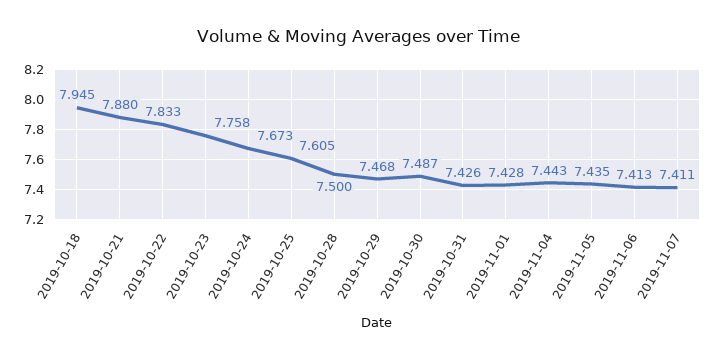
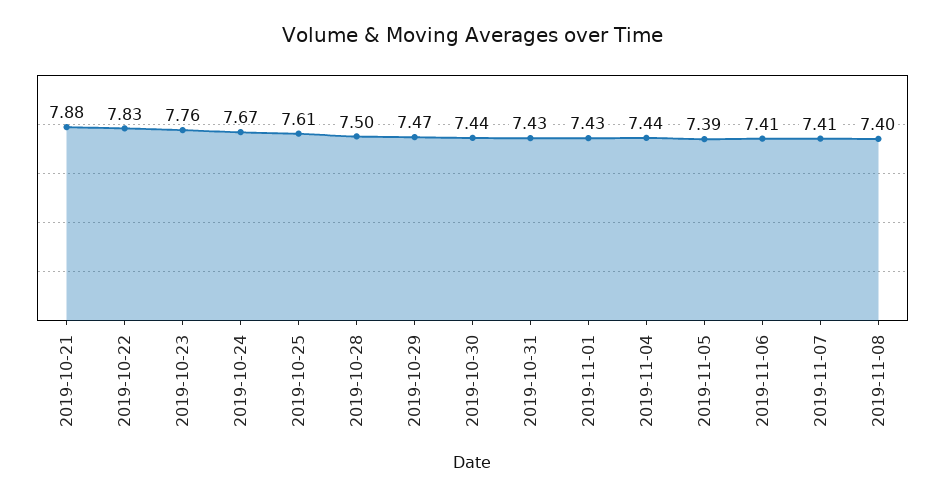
2019-10-18: 7.945 -> none
2019-10-30: 7.487 -> 7.44
2019-11-05: 7.435 -> 7.39
2019-11-08: none -> 7.4

